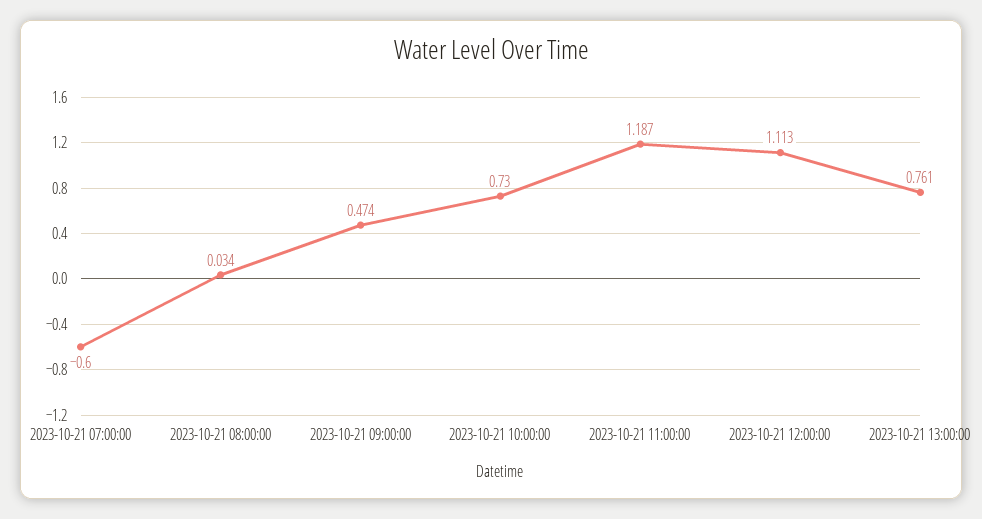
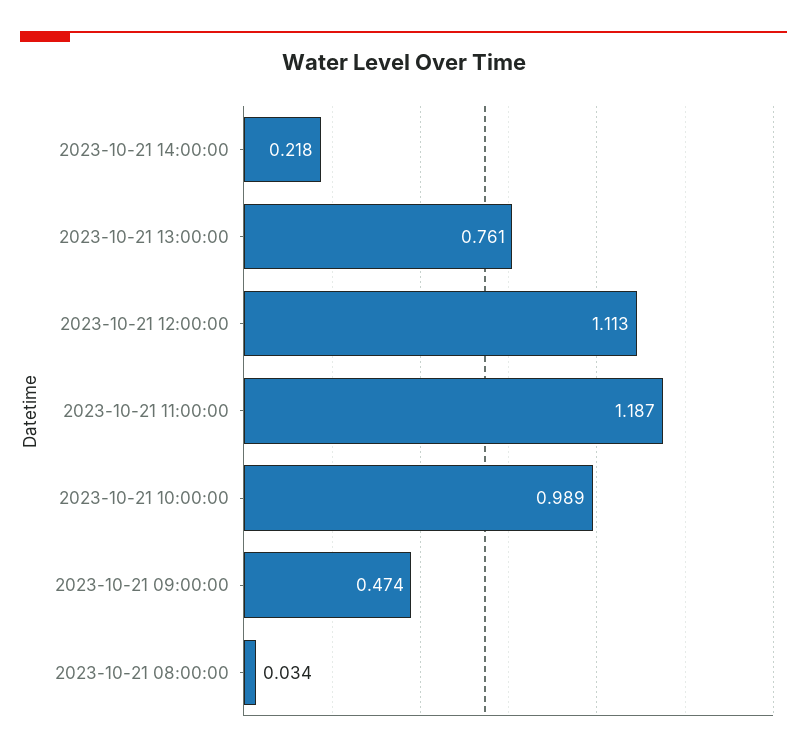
2023-10-21 07:00:00: -0.6 -> none
2023-10-21 10:00:00: 0.73 -> 0.989
2023-10-21 14:00:00: none -> 0.218

